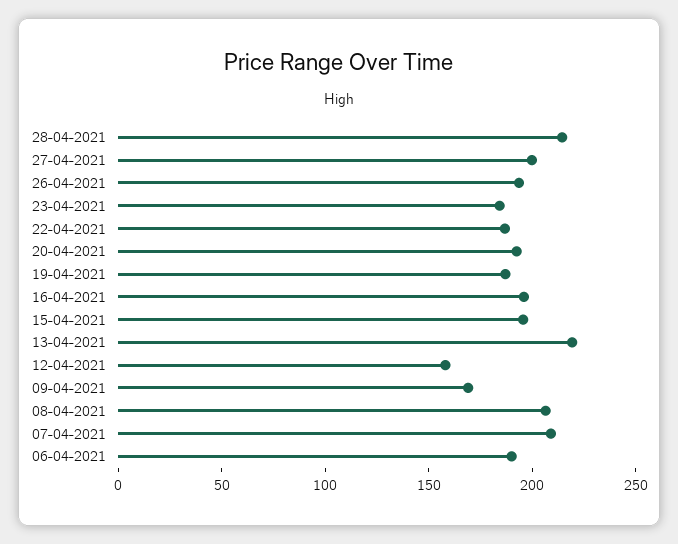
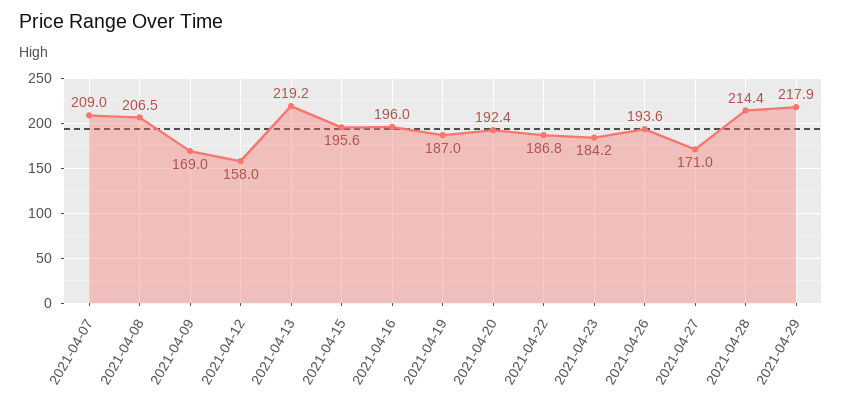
27-04-2021: 200 -> 171
06-04-2021: 190 -> none
2021-04-29: none -> 217.9

